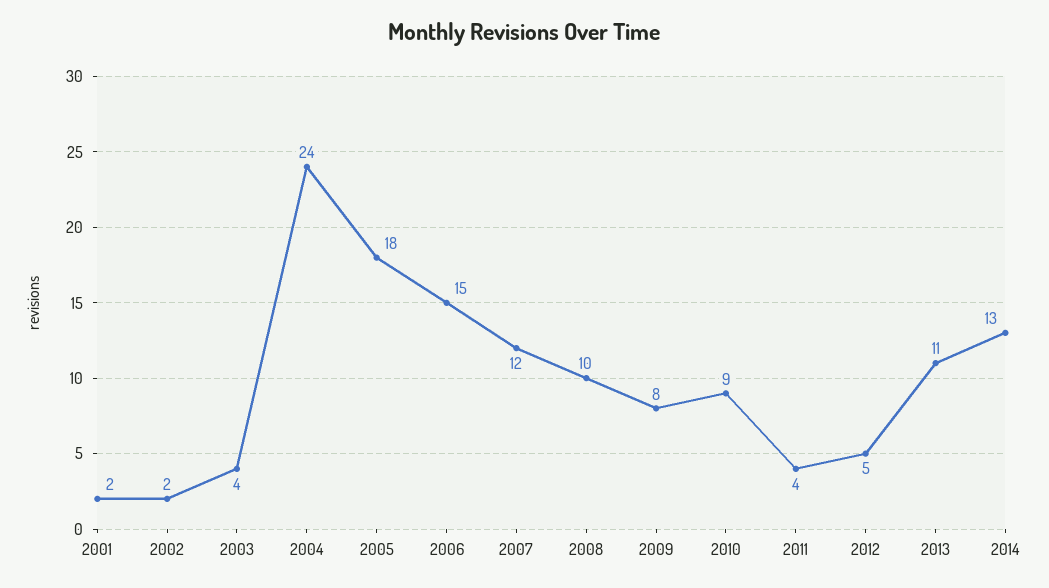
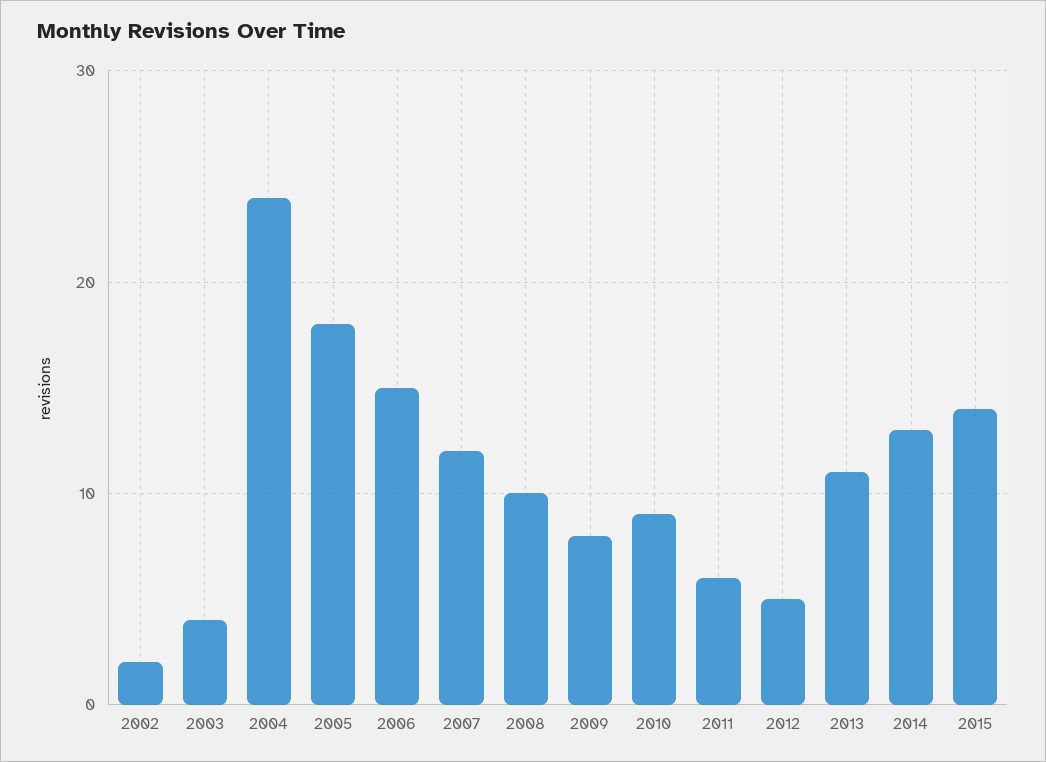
2001: 2 -> none
2011: 4 -> 6
2015: none -> 14

